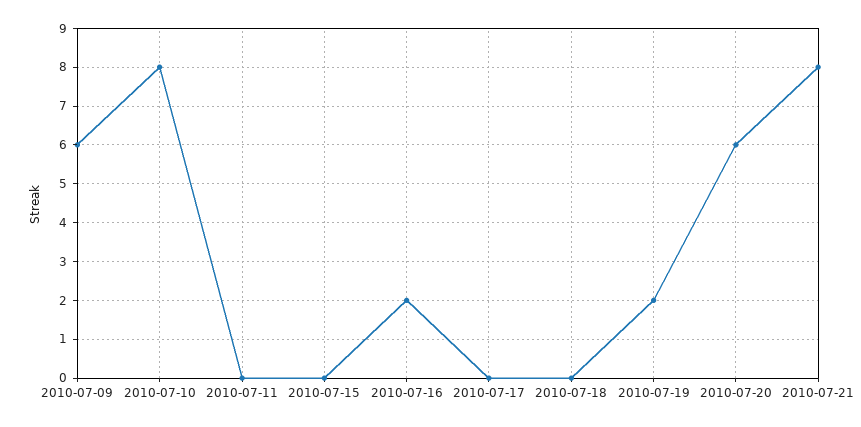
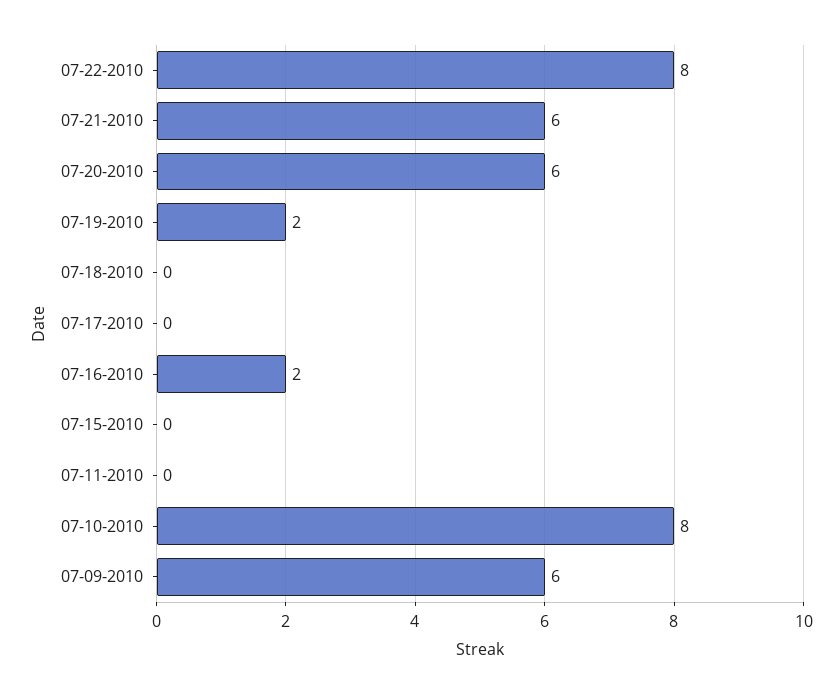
2010-07-21: 8 -> 6
07-22-2010: none -> 8

